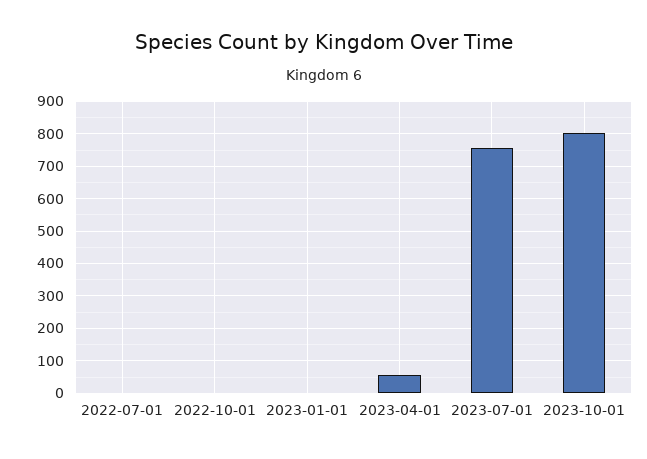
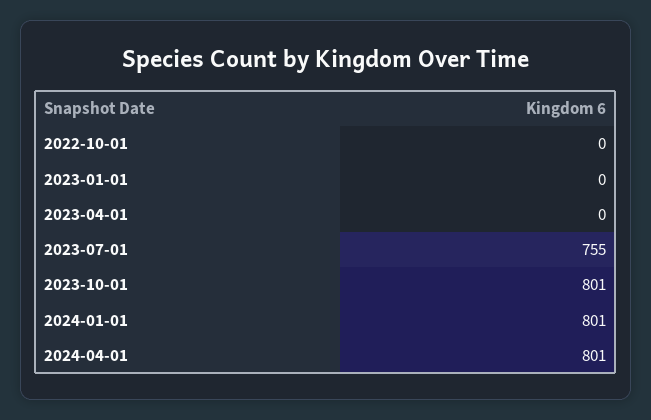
2022-07-01: 0 -> none
2023-04-01: 60 -> 0
2024-01-01: none -> 801
2024-04-01: none -> 801

